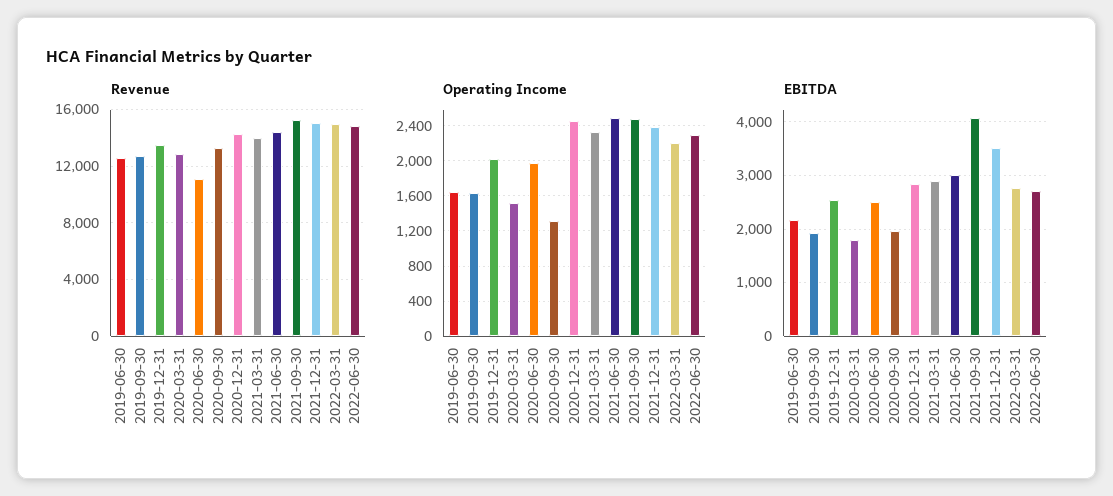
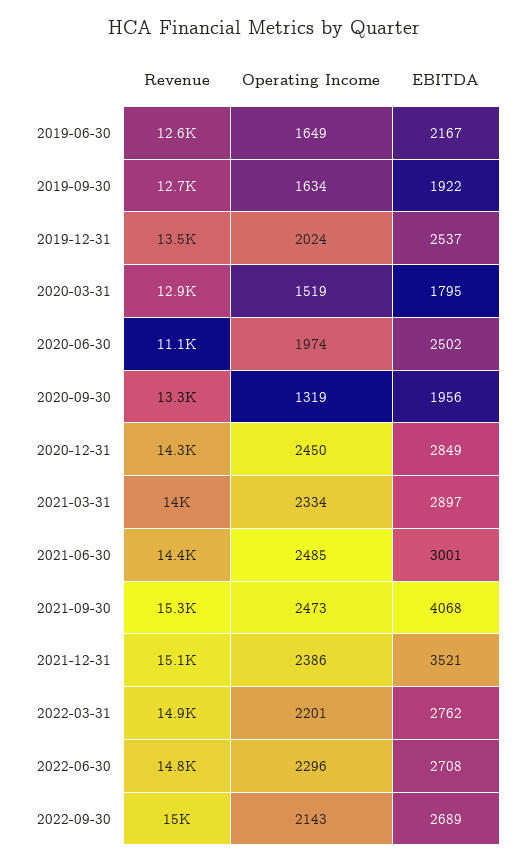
Revenue, 2022-09-30: none -> 15000
Operating Income, 2022-09-30: none -> 2143
EBITDA, 2022-09-30: none -> 2689

